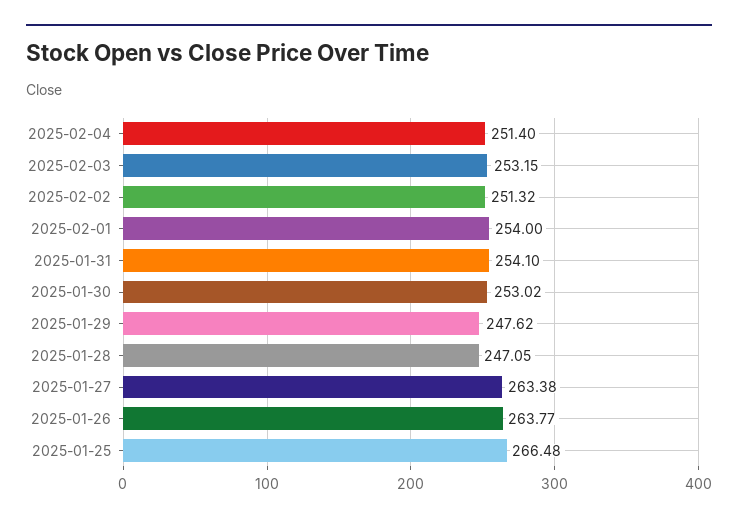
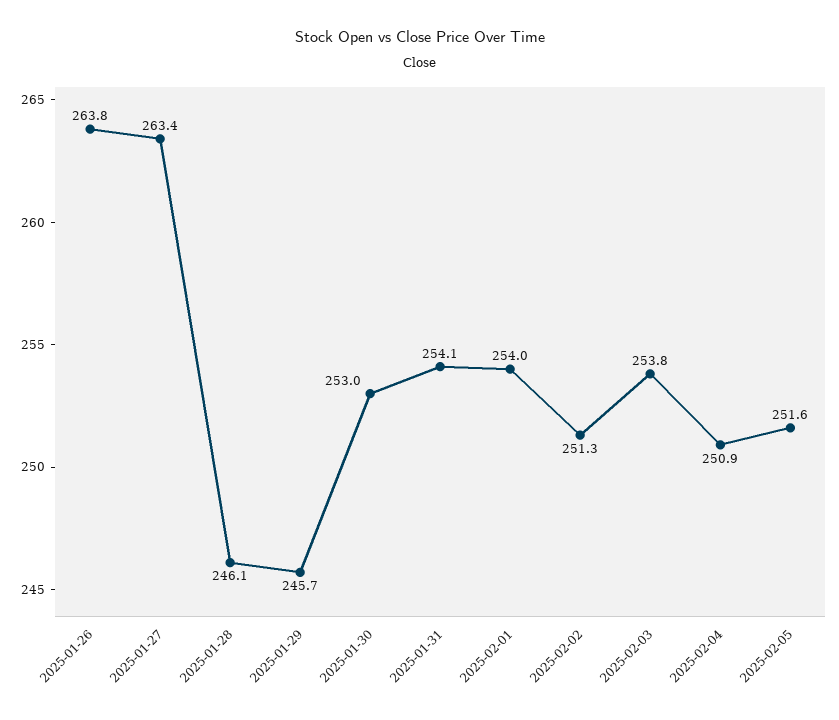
2025-02-04: 251.4 -> 250.9
2025-02-03: 253.15 -> 253.8
2025-01-29: 247.62 -> 245.7
2025-01-28: 247.05 -> 246.1
2025-01-25: 266.48 -> none
2025-02-05: none -> 251.6

